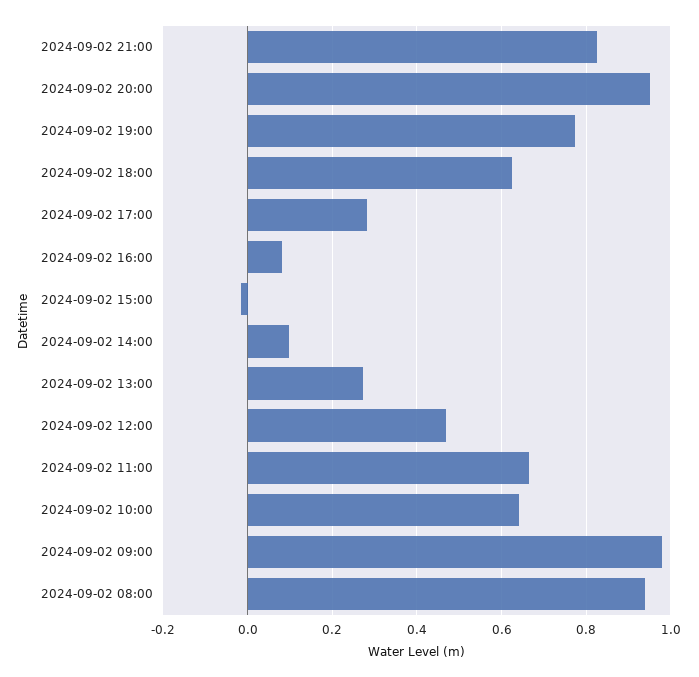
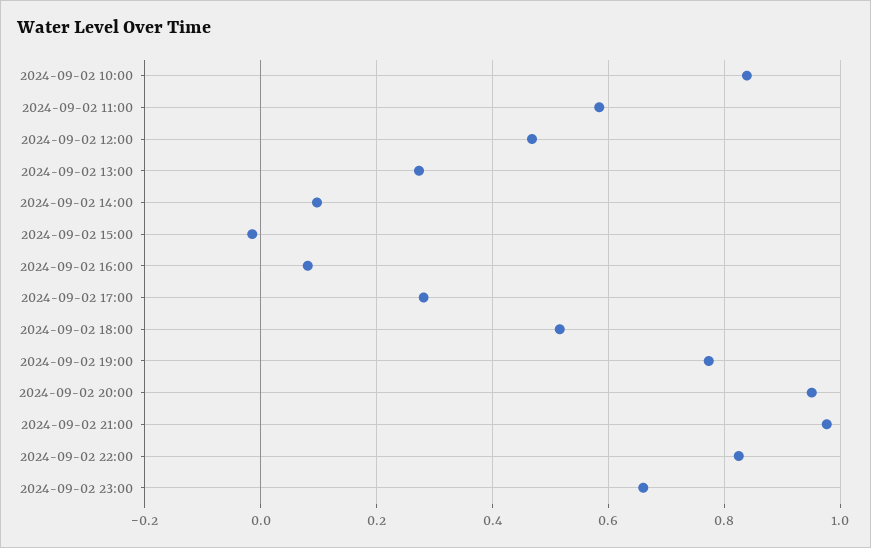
2024-09-02 21:00: 0.82 -> 0.98
2024-09-02 18:00: 0.62 -> 0.52
2024-09-02 11:00: 0.66 -> 0.58
2024-09-02 10:00: 0.64 -> 0.84
2024-09-02 09:00: 0.98 -> none
2024-09-02 08:00: 0.94 -> none
2024-09-02 22:00: none -> 0.82
2024-09-02 23:00: none -> 0.66

